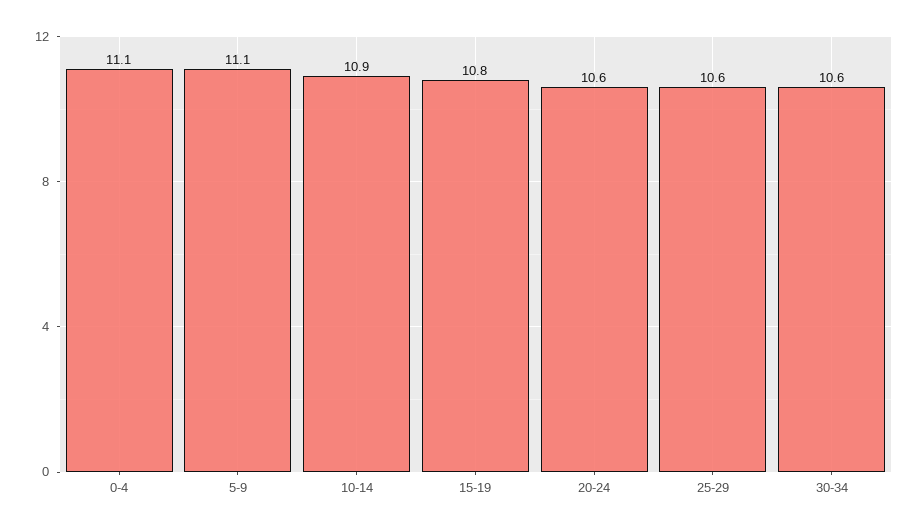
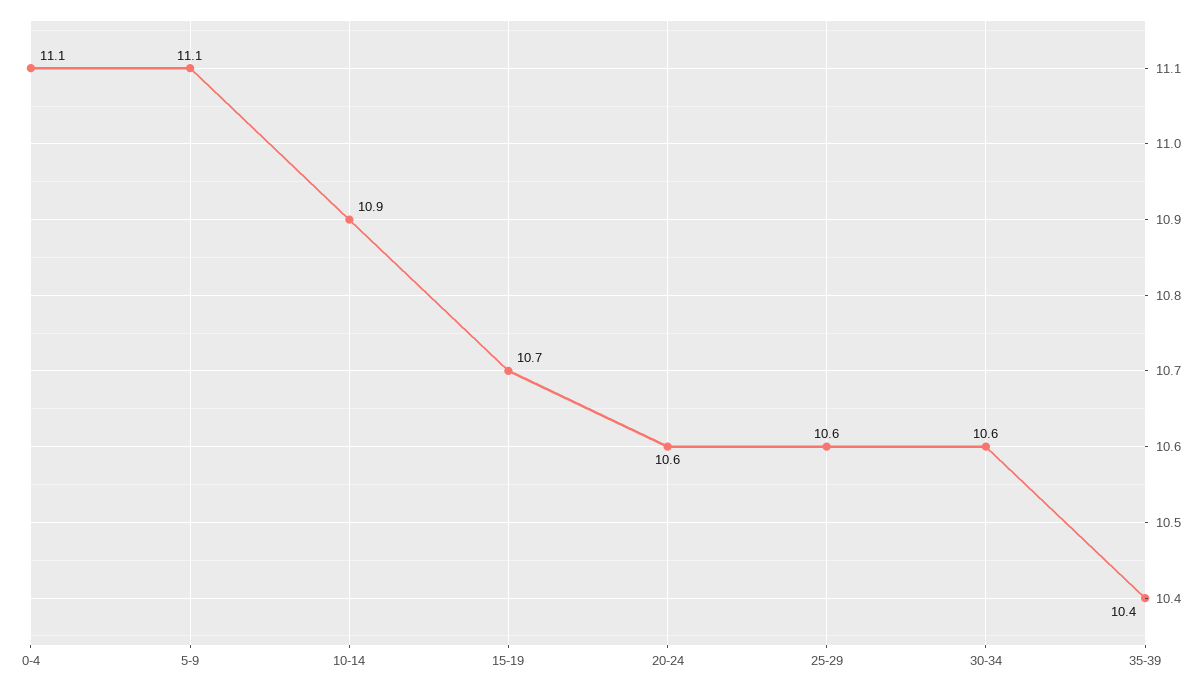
15-19: 10.8 -> 10.7
35-39: none -> 10.4

